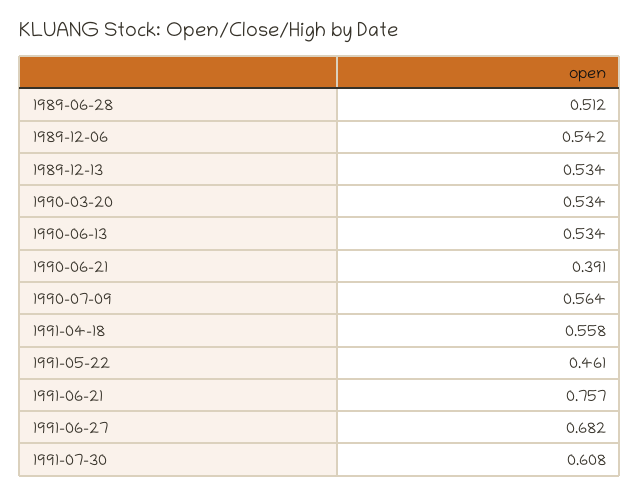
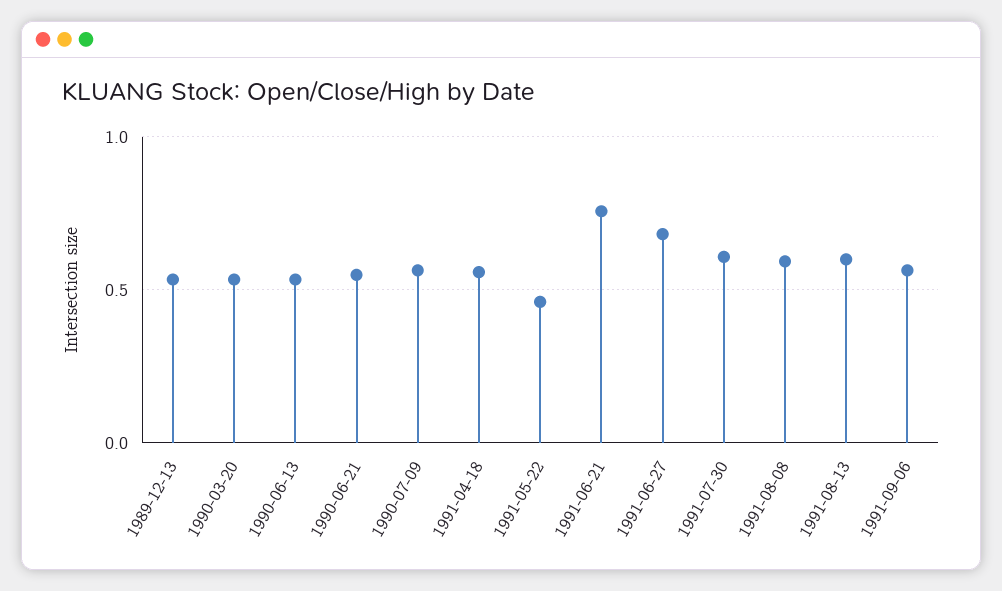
1989-06-28: 0.512 -> none
1989-12-06: 0.542 -> none
1990-06-21: 0.391 -> 0.55
1991-08-08: none -> 0.6
1991-08-13: none -> 0.6
1991-09-06: none -> 0.55

